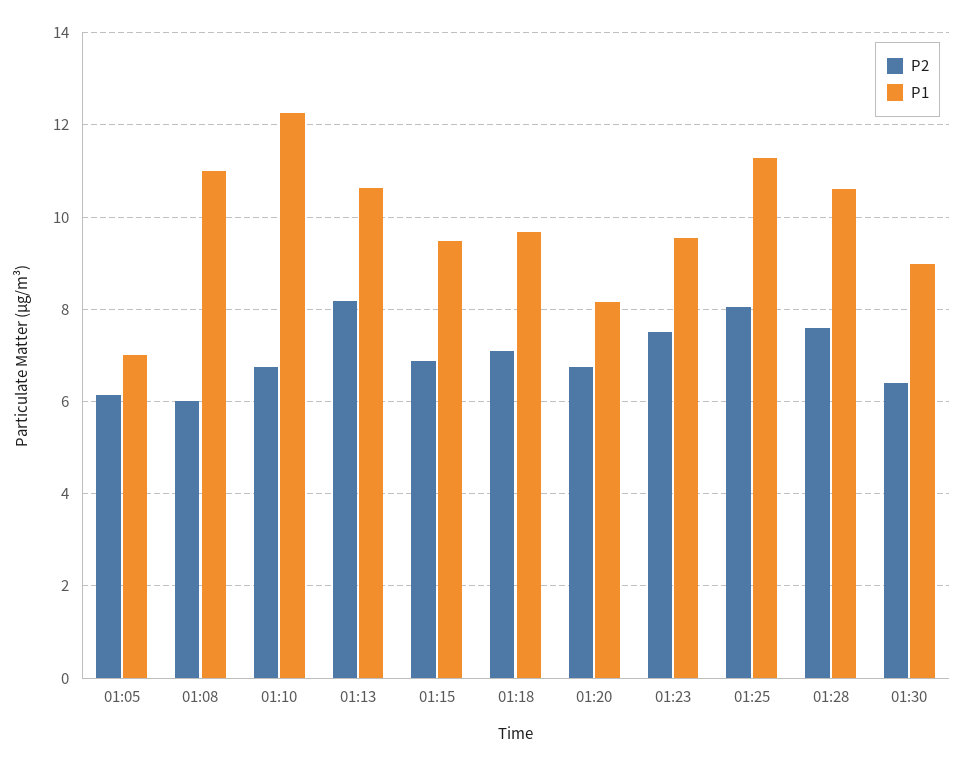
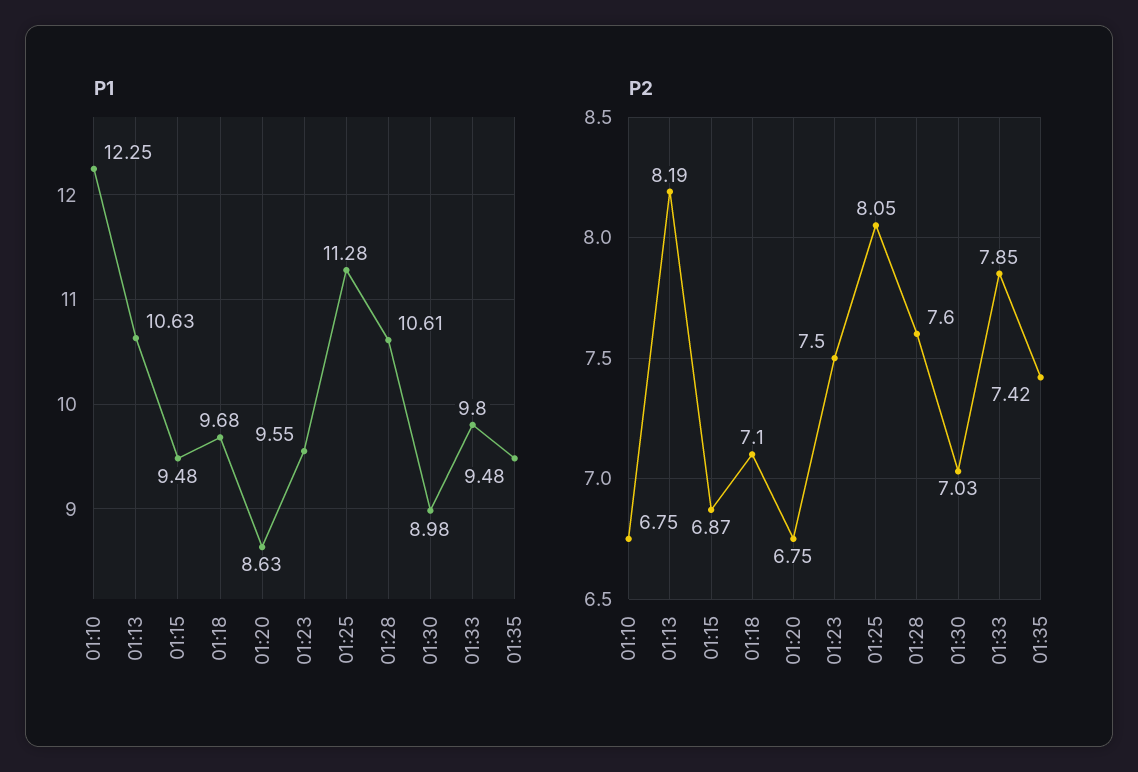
P2, 01:05: 6.2 -> none
P1, 01:05: 7 -> none
P2, 01:08: 6 -> none
P1, 01:08: 11 -> none
P1, 01:20: 8.2 -> 8.63
P2, 01:30: 6.4 -> 7.03
P1, 01:33: none -> 9.8
P1, 01:35: none -> 9.48
P2, 01:33: none -> 7.85
P2, 01:35: none -> 7.42

